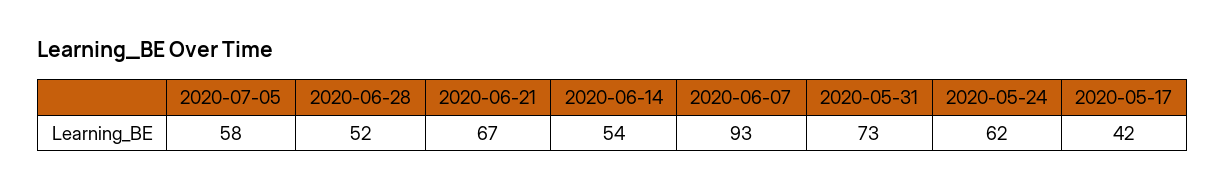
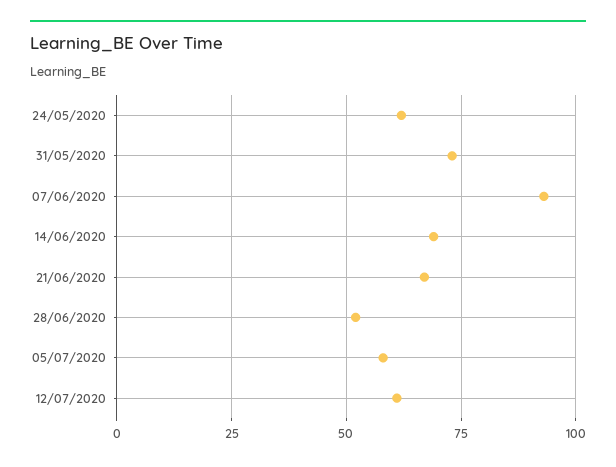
2020-06-14: 54 -> 70
2020-05-17: 42 -> none
12/07/2020: none -> 60

